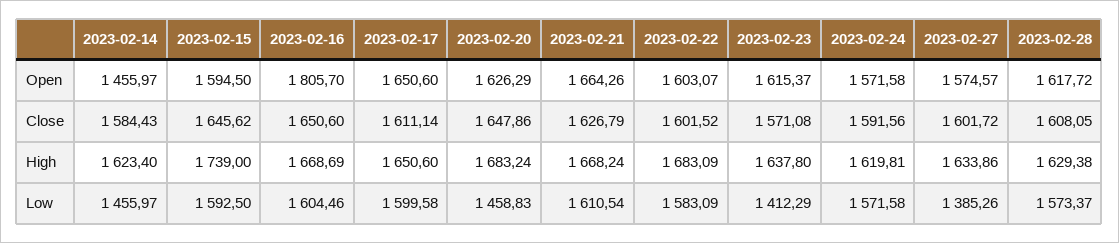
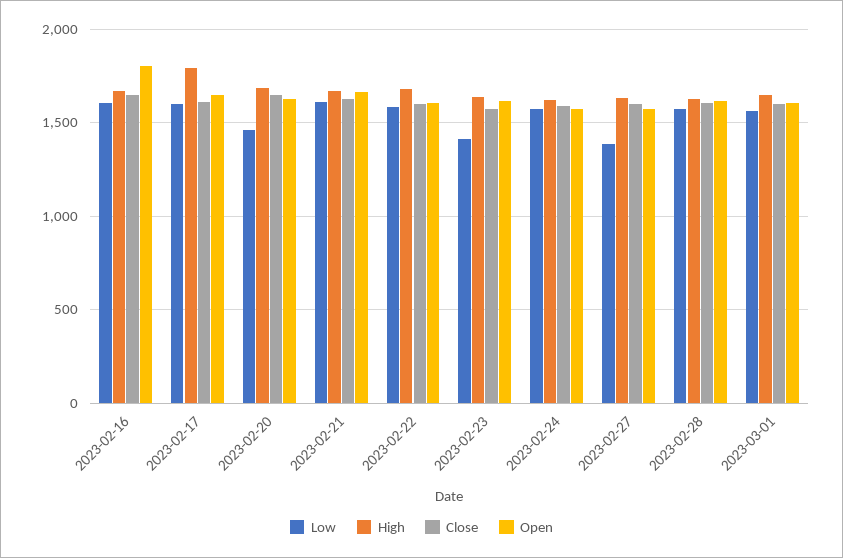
Open, 2023-02-14: 1455.97 -> none
Open, 2023-02-15: 1594.5 -> none
Close, 2023-02-14: 1584.43 -> none
Close, 2023-02-15: 1645.62 -> none
High, 2023-02-14: 1623.4 -> none
High, 2023-02-15: 1739 -> none
High, 2023-02-17: 1650.6 -> 1800
Low, 2023-02-14: 1455.97 -> none
Low, 2023-02-15: 1592.5 -> none
Low, 2023-03-01: none -> 1550
High, 2023-03-01: none -> 1650
Close, 2023-03-01: none -> 1600
Open, 2023-03-01: none -> 1600

